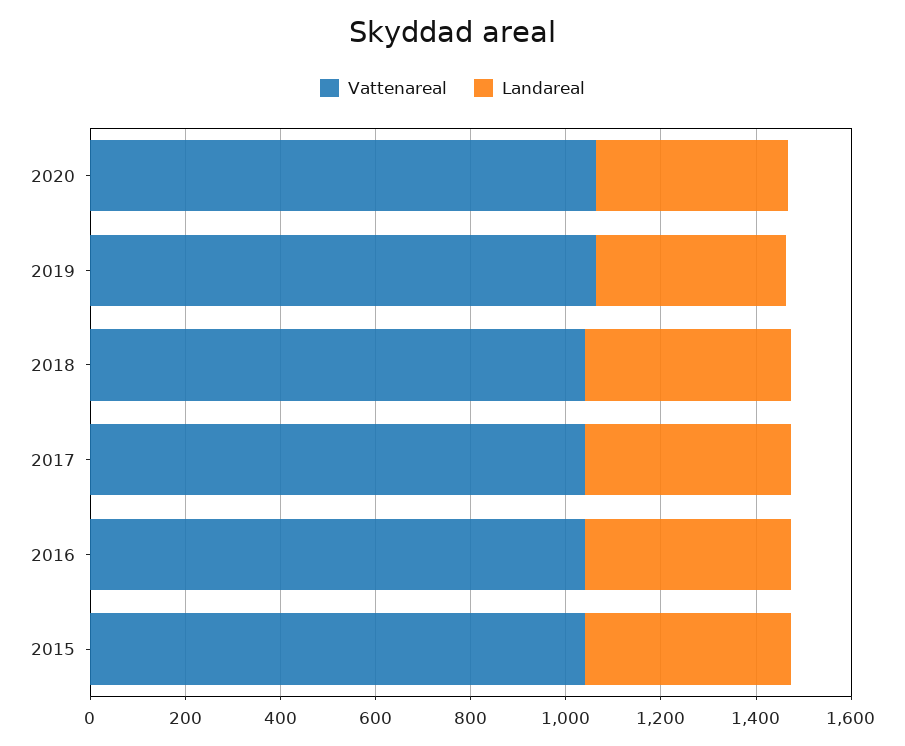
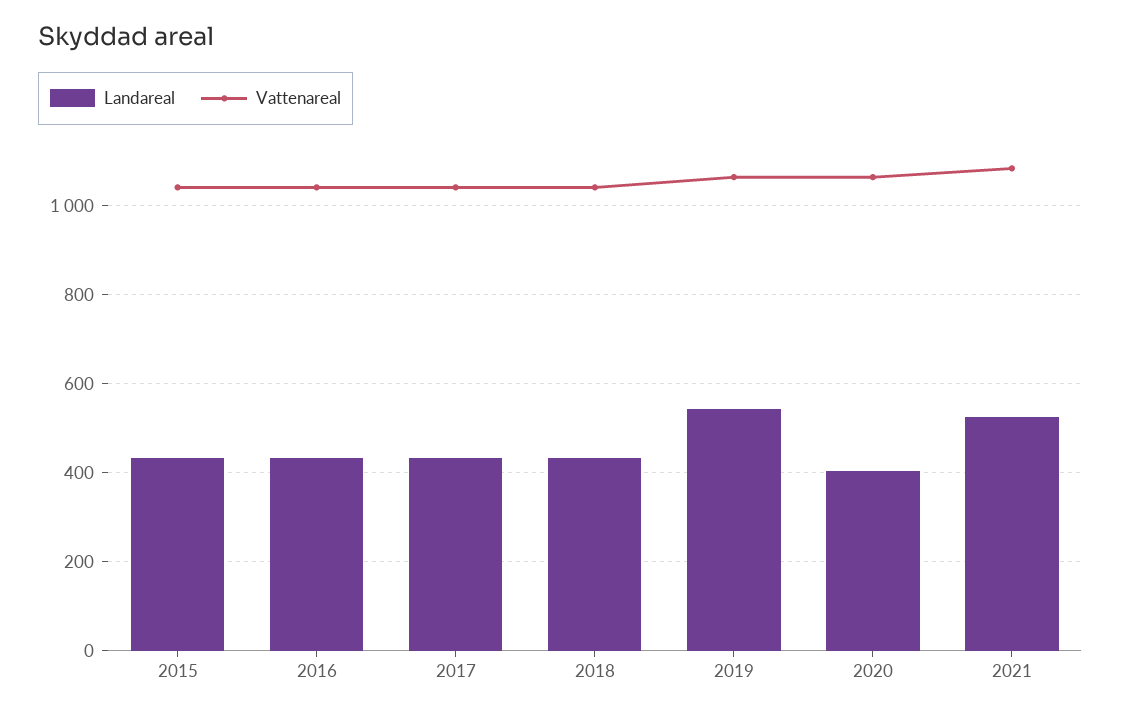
Landareal, 2019: 400 -> 540
Landareal, 2021: none -> 520
Vattenareal, 2021: none -> 1080

